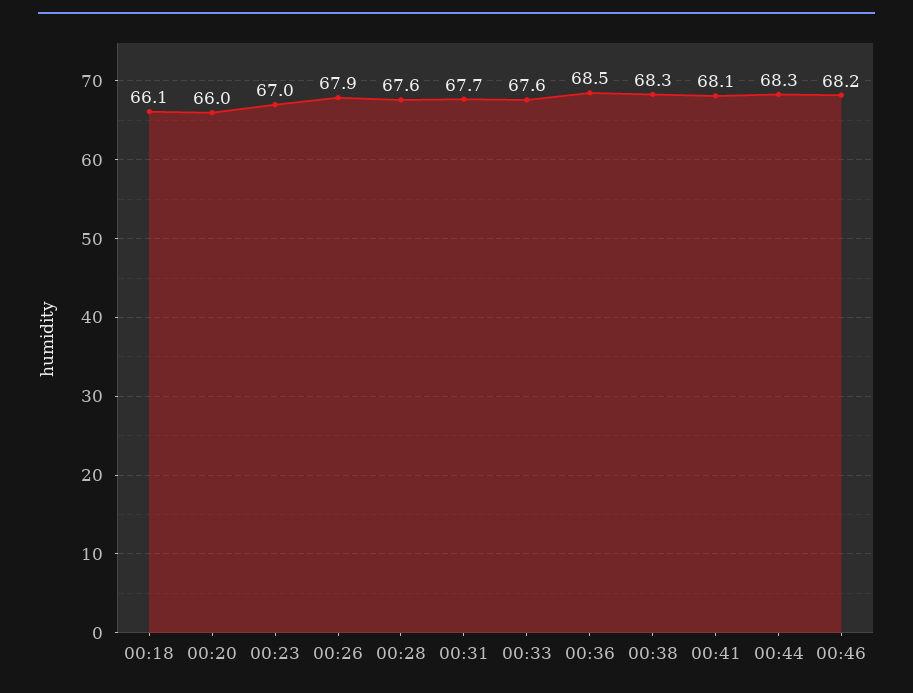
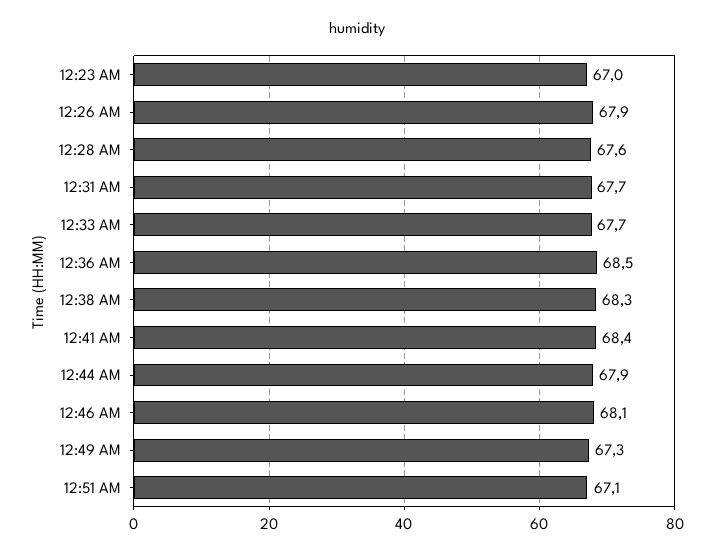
00:18: 66.1 -> none
00:20: 66 -> none
00:33: 67.6 -> 67.7
00:41: 68.1 -> 68.4
00:44: 68.3 -> 67.9
00:46: 68.2 -> 68.1
12:49 AM: none -> 67.3
12:51 AM: none -> 67.1

